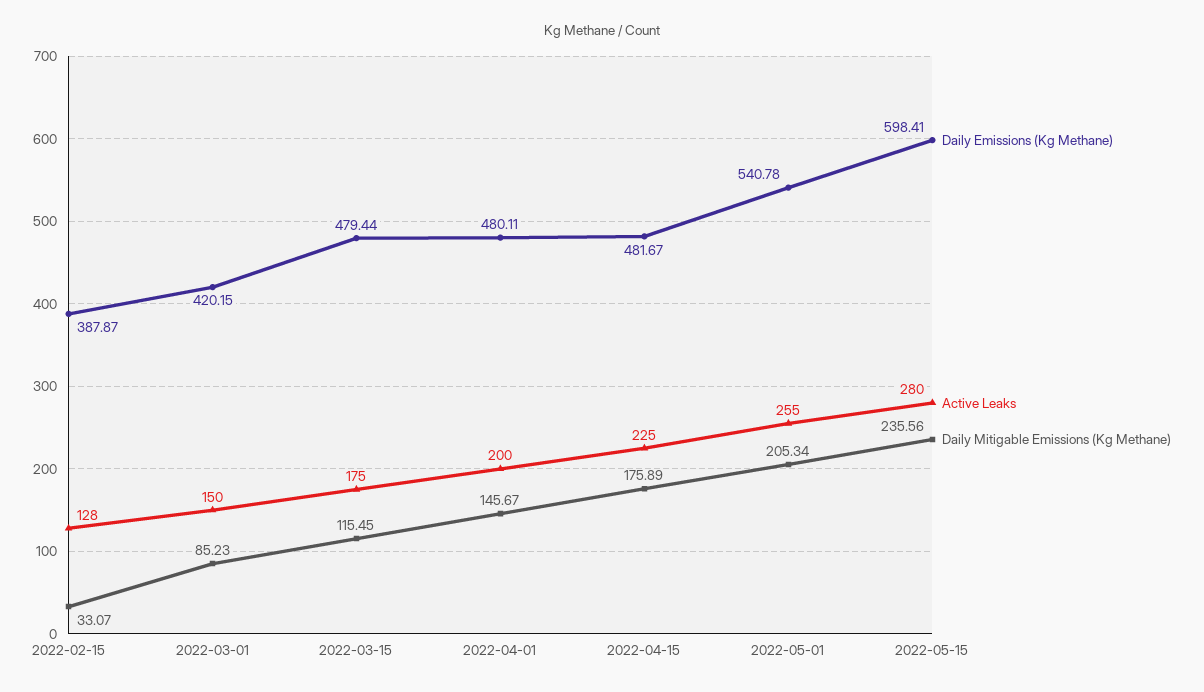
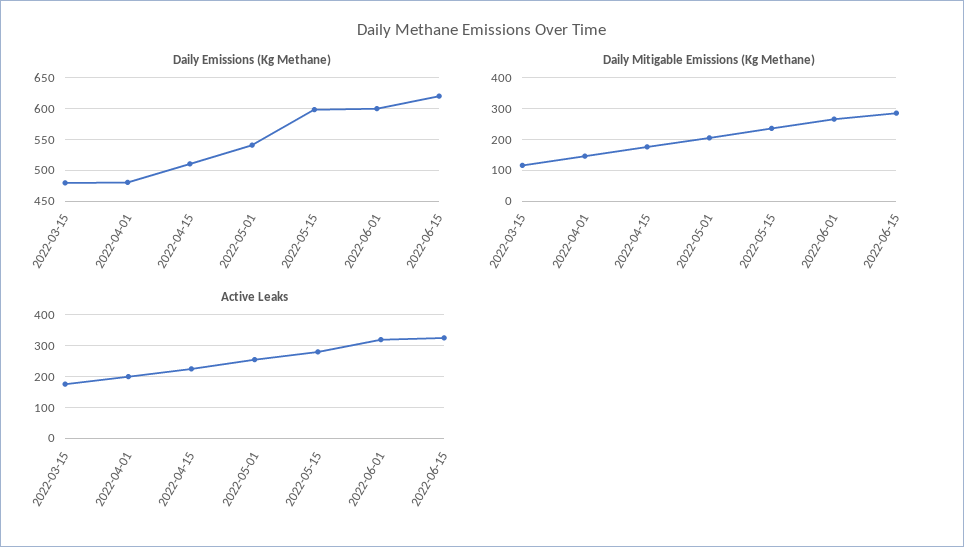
Daily Emissions (Kg Methane), 2022-02-15: 387.87 -> none
Active Leaks, 2022-02-15: 128 -> none
Daily Mitigable Emissions (Kg Methane), 2022-02-15: 33.07 -> none
Daily Emissions (Kg Methane), 2022-03-01: 420.15 -> none
Active Leaks, 2022-03-01: 150 -> none
Daily Mitigable Emissions (Kg Methane), 2022-03-01: 85.23 -> none
Daily Emissions (Kg Methane), 2022-04-15: 481.67 -> 510
Daily Emissions (Kg Methane), 2022-06-01: none -> 600
Daily Emissions (Kg Methane), 2022-06-15: none -> 620
Daily Mitigable Emissions (Kg Methane), 2022-06-01: none -> 260
Daily Mitigable Emissions (Kg Methane), 2022-06-15: none -> 280
Active Leaks, 2022-06-01: none -> 320
Active Leaks, 2022-06-15: none -> 320

